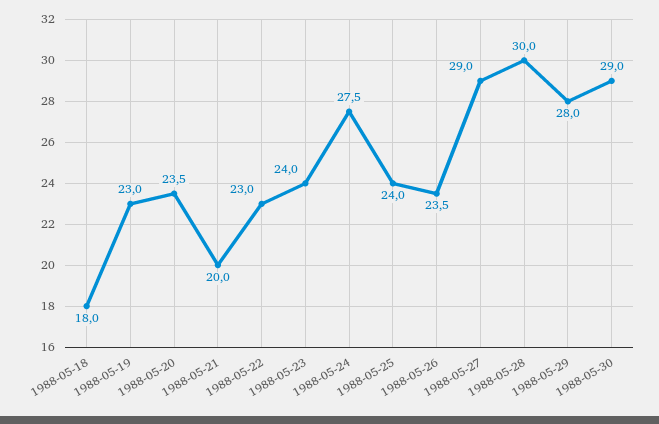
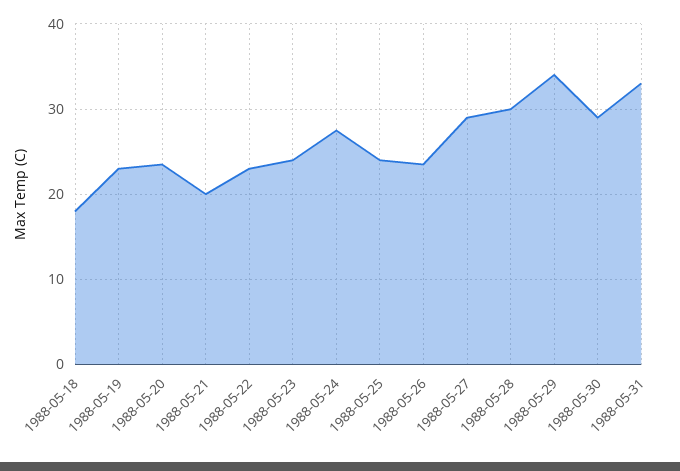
1988-05-29: 28 -> 34
1988-05-31: none -> 33

